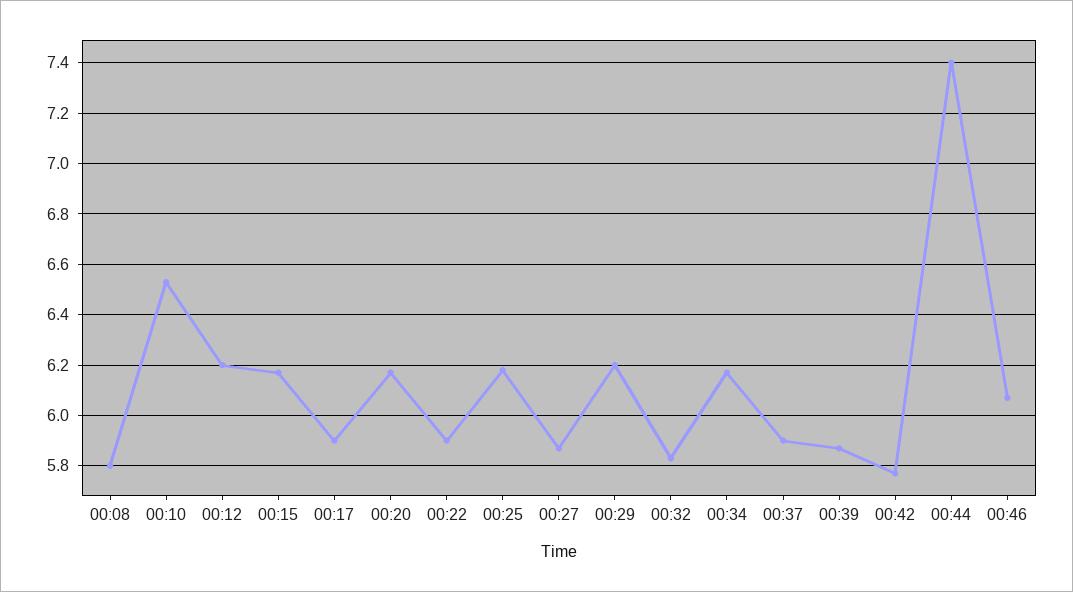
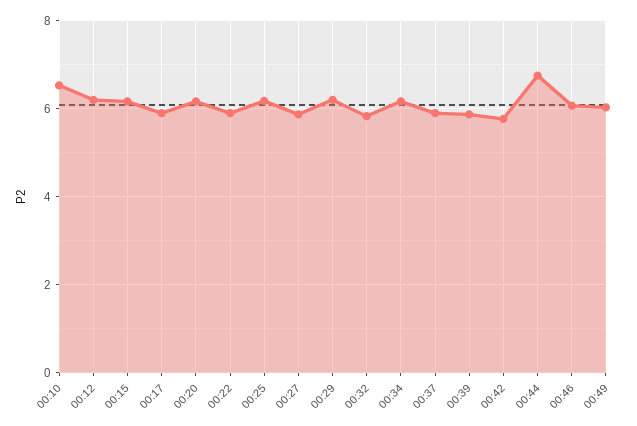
00:08: 5.8 -> none
00:44: 7.4 -> 6.8
00:49: none -> 6

